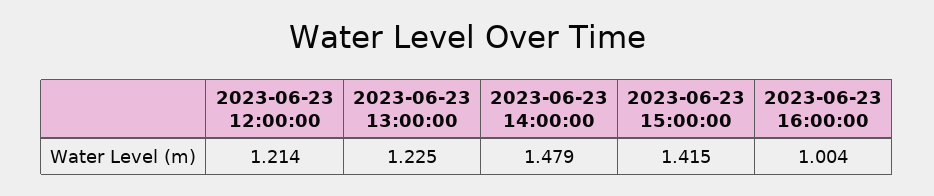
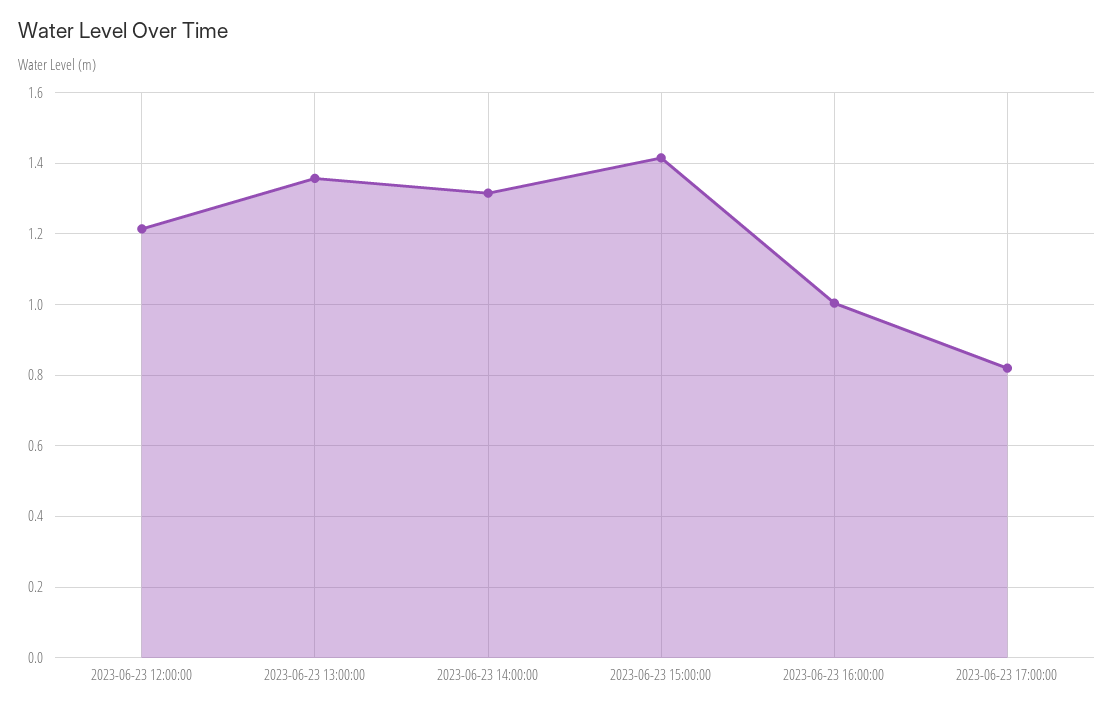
2023-06-23 13:00:00: 1.225 -> 1.36
2023-06-23 14:00:00: 1.479 -> 1.32
2023-06-23 17:00:00: none -> 0.82

